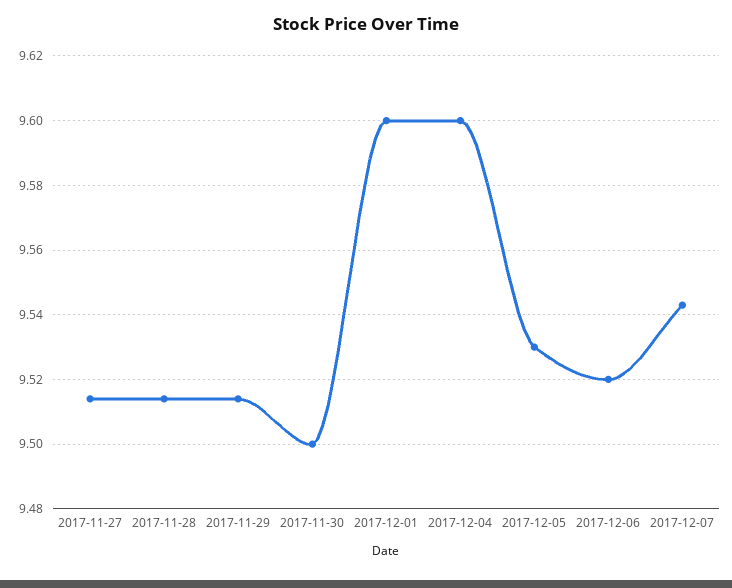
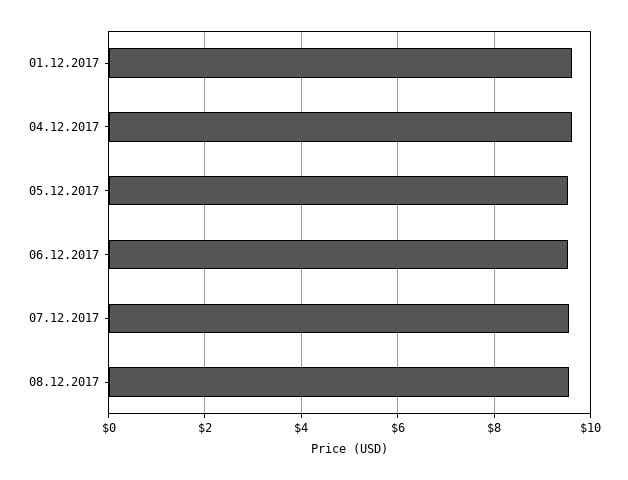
2017-11-27: 9.515 -> none
2017-11-28: 9.515 -> none
2017-11-29: 9.515 -> none
2017-11-30: 9.5 -> none
08.12.2017: none -> 9.6

